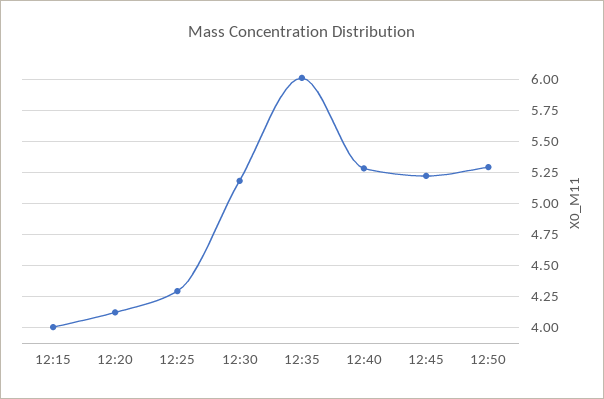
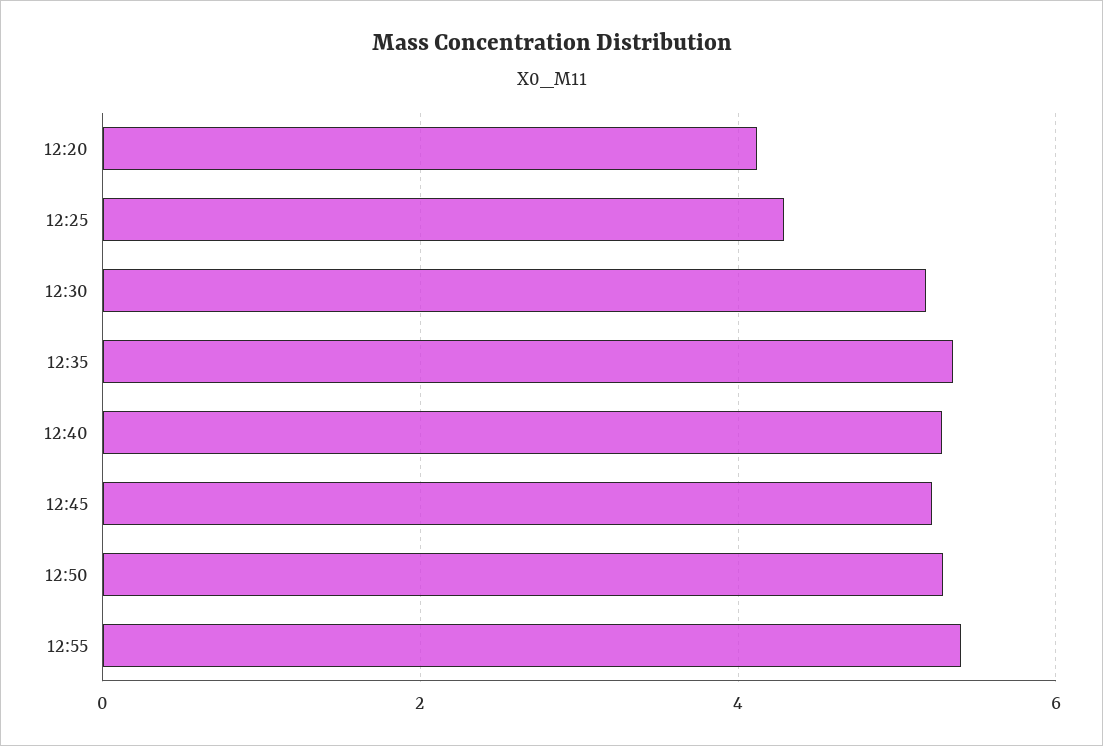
12:15: 4 -> none
12:35: 6 -> 5.4
12:55: none -> 5.4

